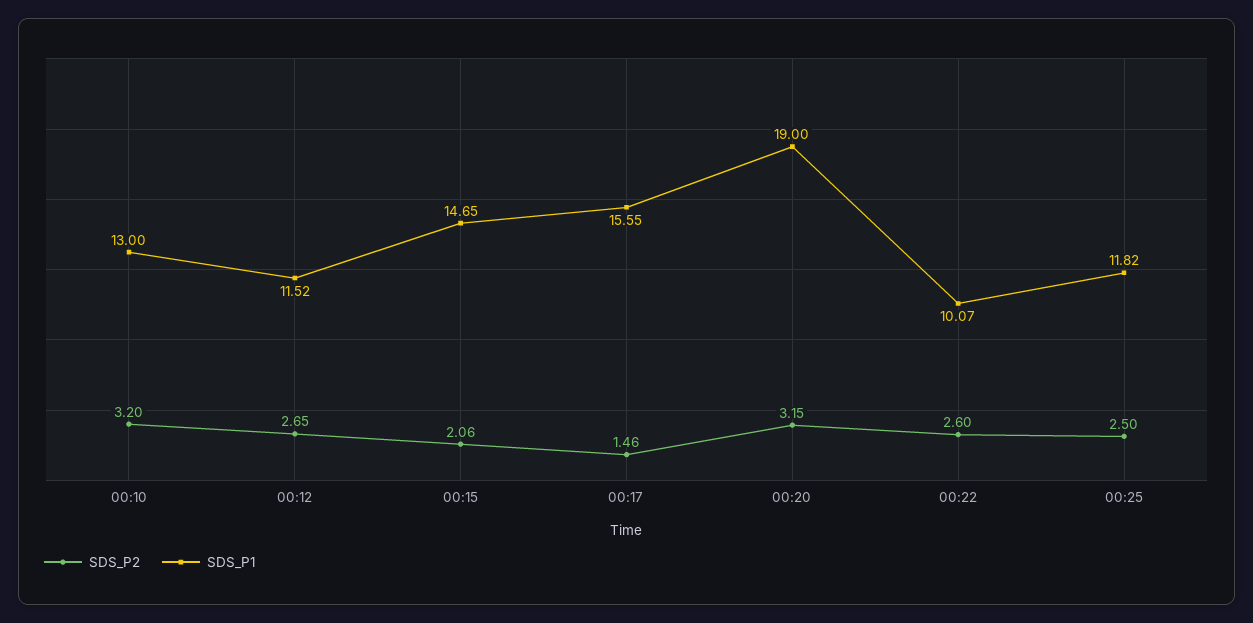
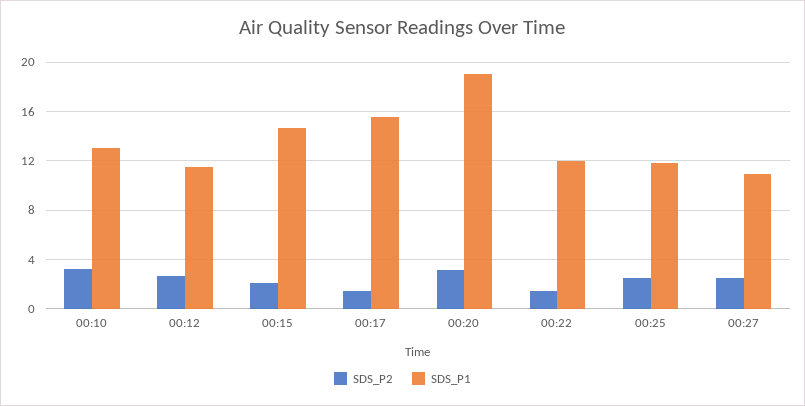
SDS_P2, 00:22: 2.6 -> 1.5
SDS_P1, 00:22: 10.07 -> 12
SDS_P2, 00:27: none -> 2.5
SDS_P1, 00:27: none -> 11

